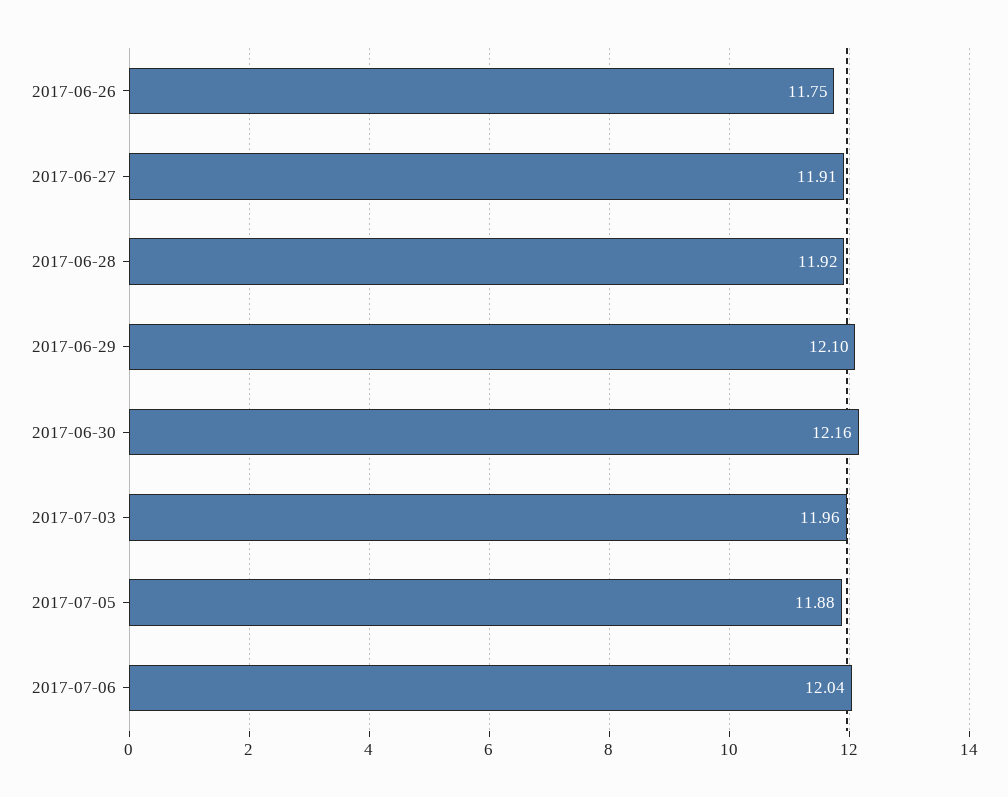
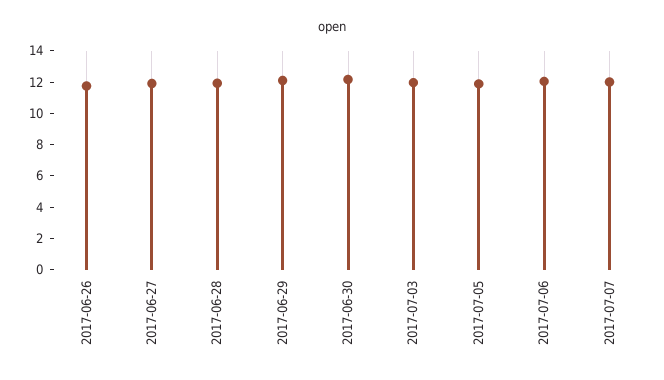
2017-07-07: none -> 12

